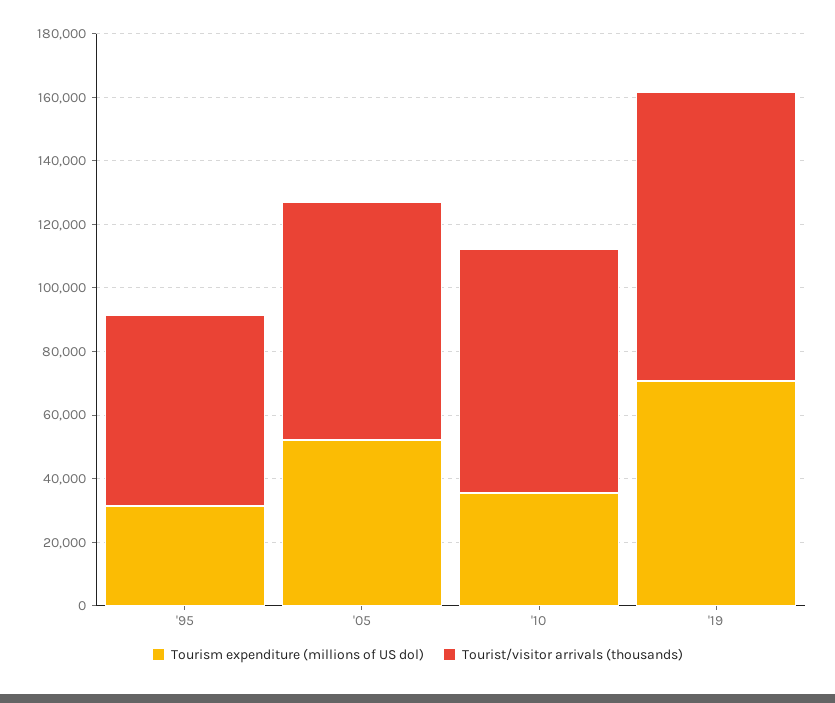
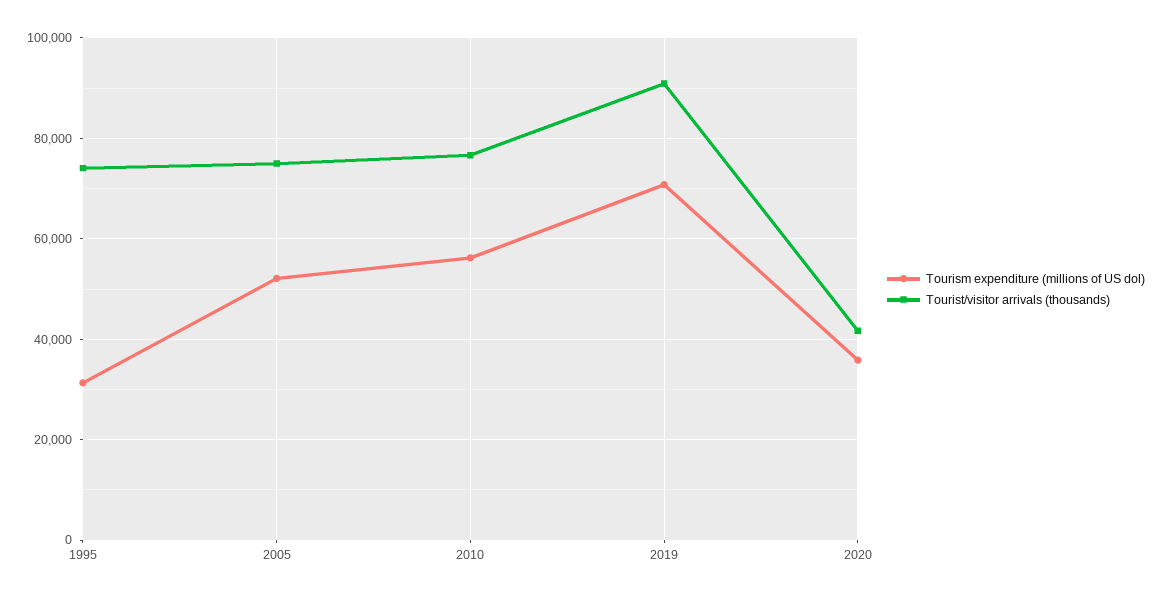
Tourist/visitor arrivals (thousands), '95: 60000 -> 74000
Tourism expenditure (millions of US dol), '10: 35000 -> 56000
Tourism expenditure (millions of US dol), 2020: none -> 36000
Tourist/visitor arrivals (thousands), 2020: none -> 42000

